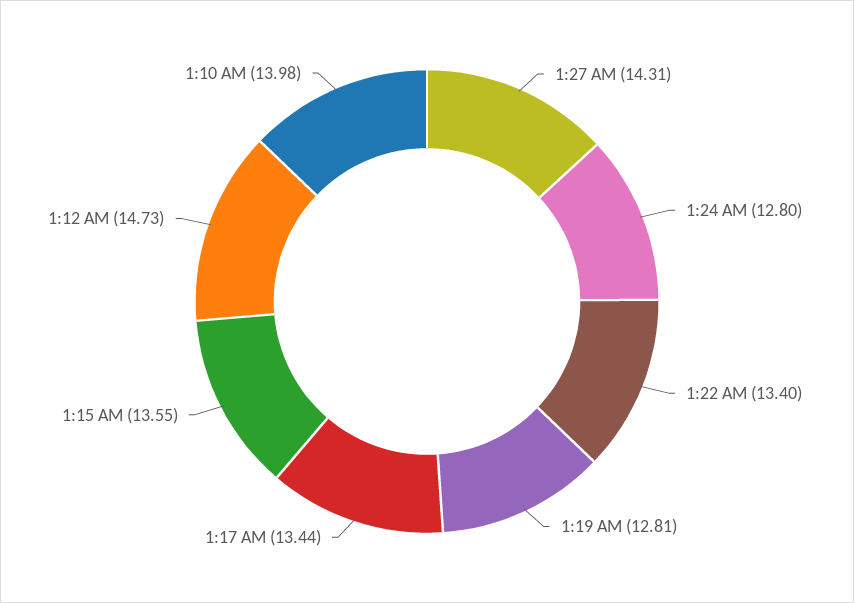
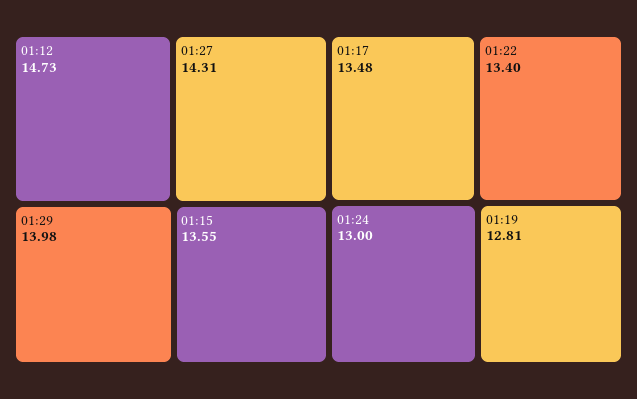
1:24 AM: 12.8 -> 13
1:17 AM: 13.44 -> 13.48
1:10 AM: 13.98 -> none
01:29: none -> 13.98

